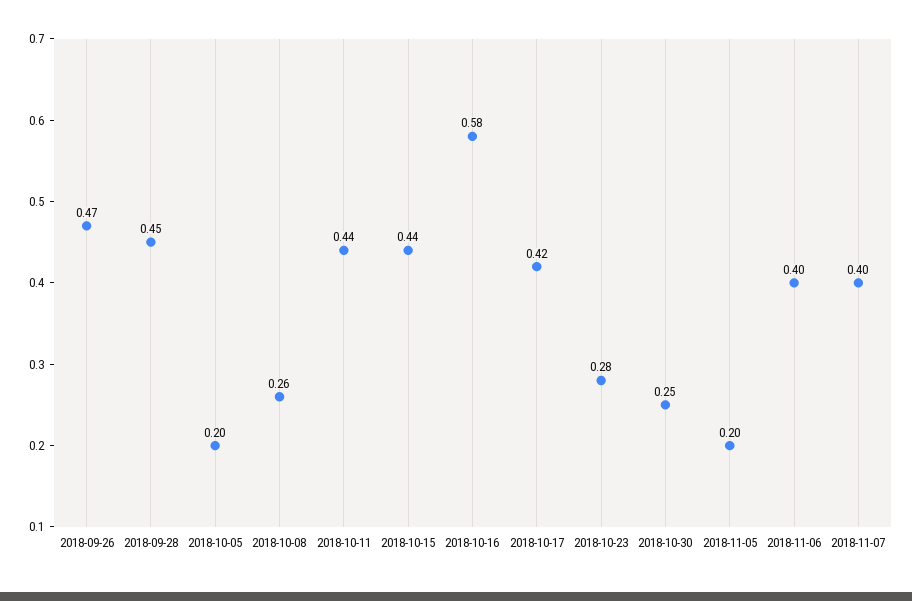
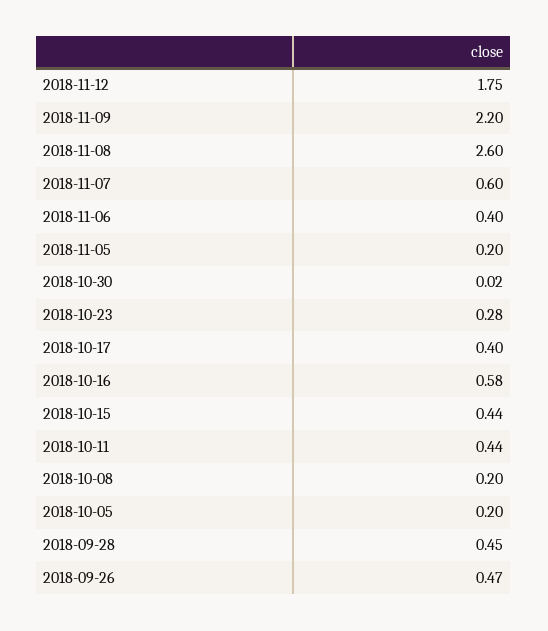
2018-10-08: 0.26 -> 0.2
2018-10-17: 0.42 -> 0.4
2018-10-30: 0.25 -> 0.02
2018-11-07: 0.4 -> 0.6
2018-11-12: none -> 1.75
2018-11-09: none -> 2.2
2018-11-08: none -> 2.6

